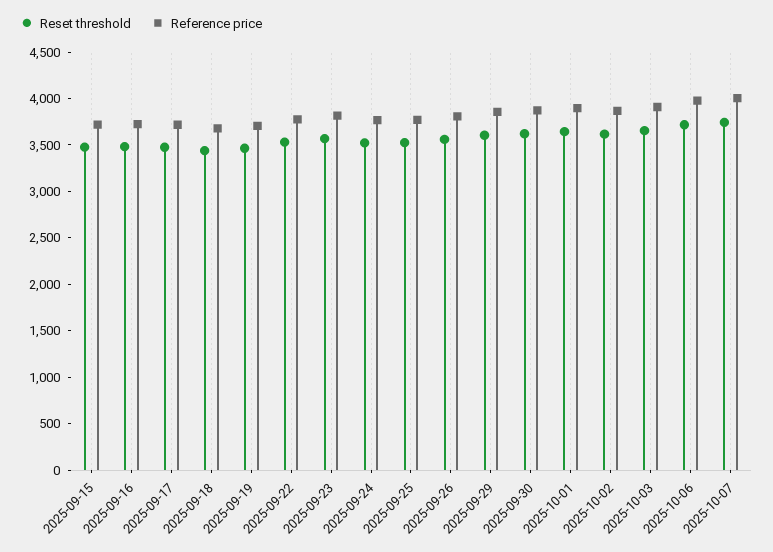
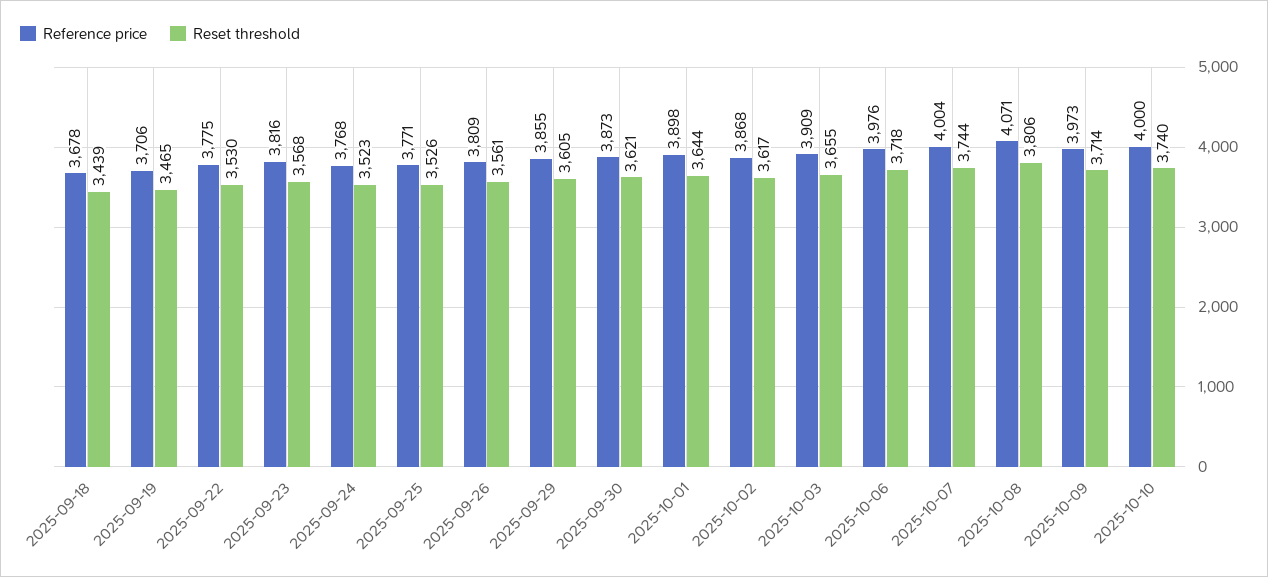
Reset threshold, 2025-09-15: 3500 -> none
Reference price, 2025-09-15: 3700 -> none
Reset threshold, 2025-09-16: 3500 -> none
Reference price, 2025-09-16: 3700 -> none
Reset threshold, 2025-09-17: 3500 -> none
Reference price, 2025-09-17: 3700 -> none
Reference price, 2025-10-08: none -> 4071
Reset threshold, 2025-10-08: none -> 3806
Reference price, 2025-10-09: none -> 3973
Reset threshold, 2025-10-09: none -> 3714
Reference price, 2025-10-10: none -> 4000
Reset threshold, 2025-10-10: none -> 3740

